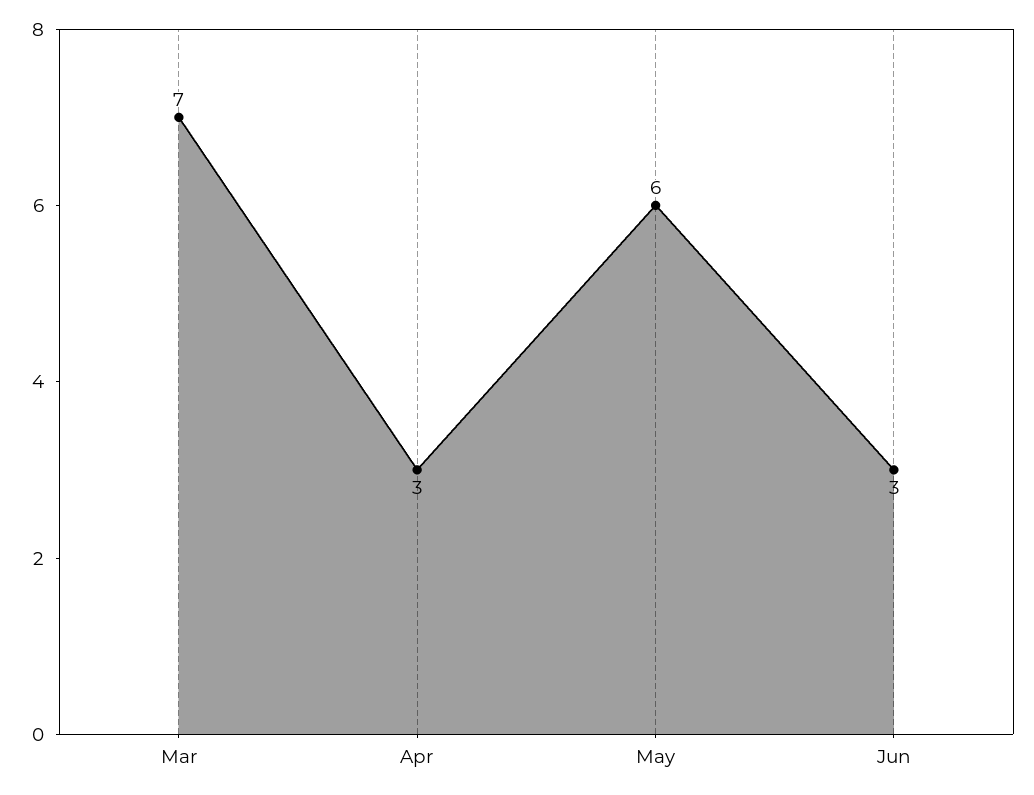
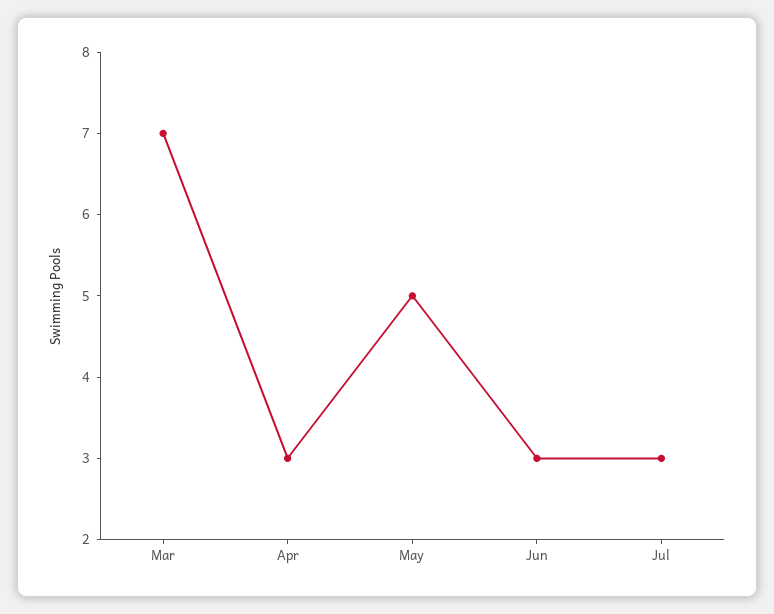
May: 6 -> 5
Jul: none -> 3

